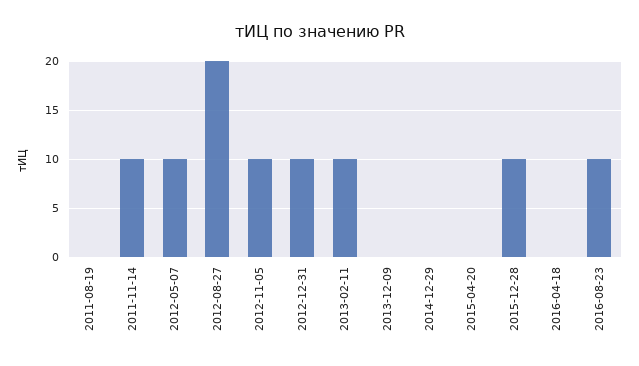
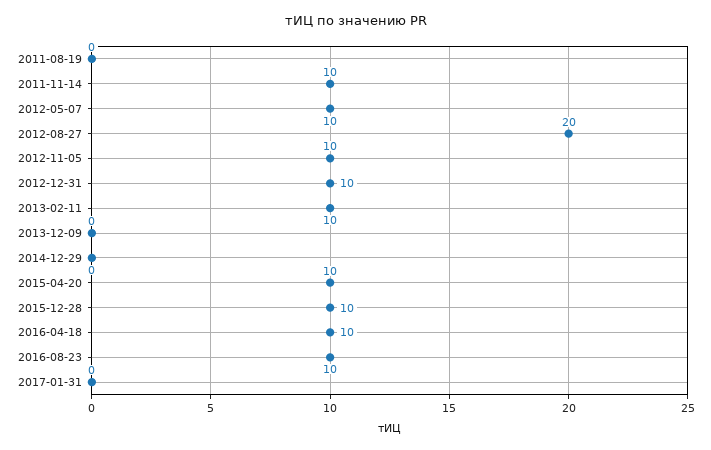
2015-04-20: 0 -> 10
2016-04-18: 0 -> 10
2017-01-31: none -> 0

